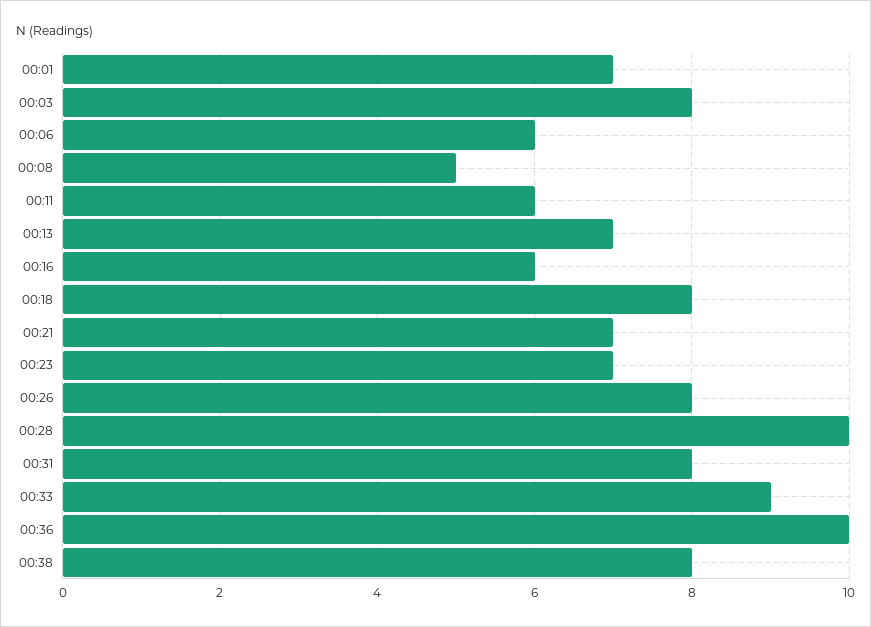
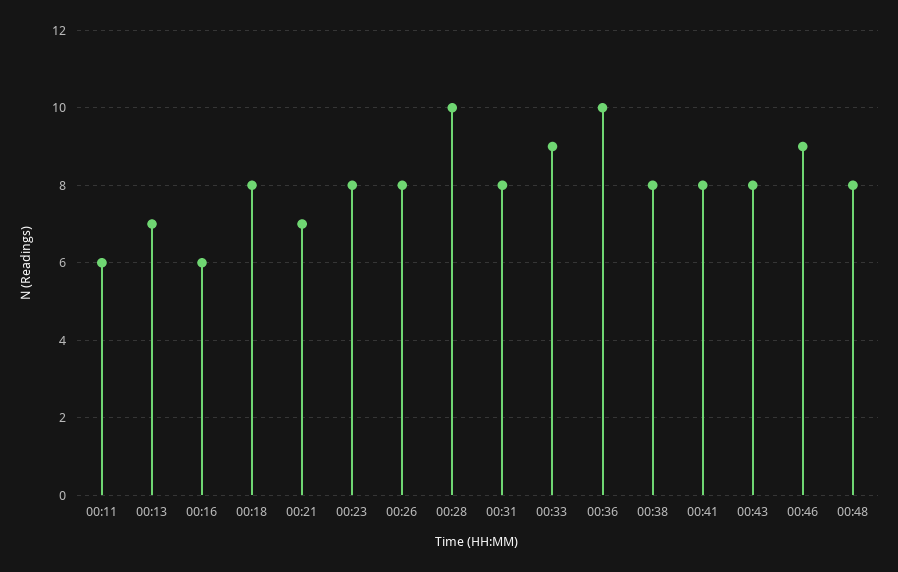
00:01: 7 -> none
00:03: 8 -> none
00:06: 6 -> none
00:08: 5 -> none
00:23: 7 -> 8
00:41: none -> 8
00:43: none -> 8
00:46: none -> 9
00:48: none -> 8

